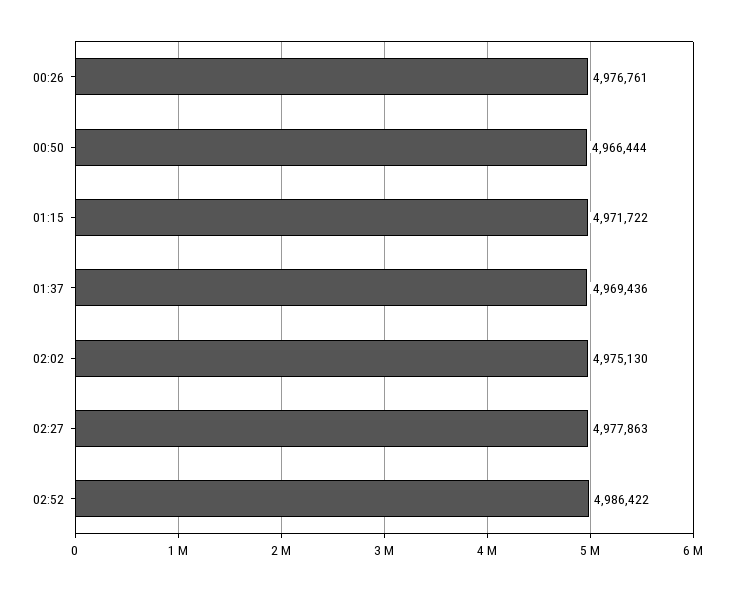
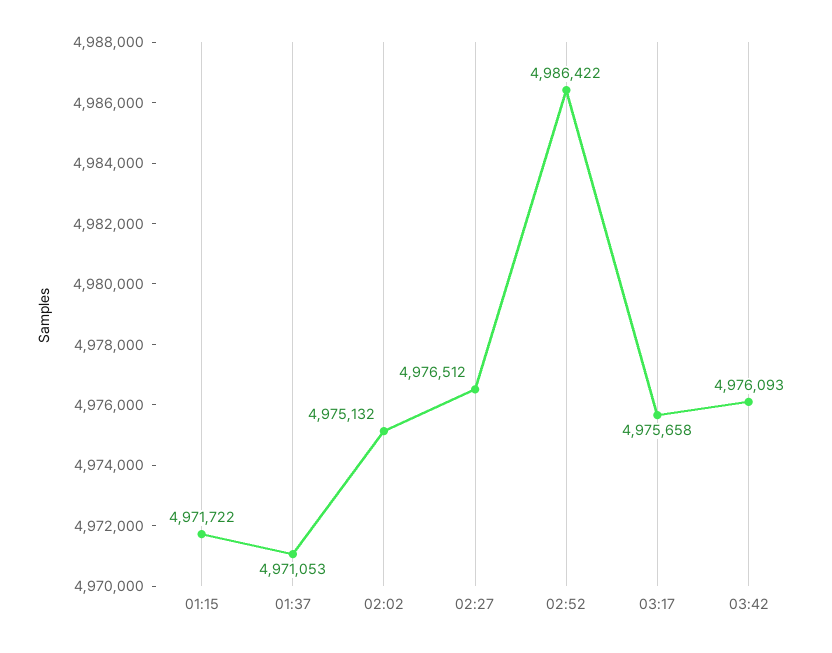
00:26: 4976761 -> none
00:50: 4966444 -> none
01:37: 4969436 -> 4971053
02:02: 4975130 -> 4975132
02:27: 4977863 -> 4976512
03:17: none -> 4975658
03:42: none -> 4976093

